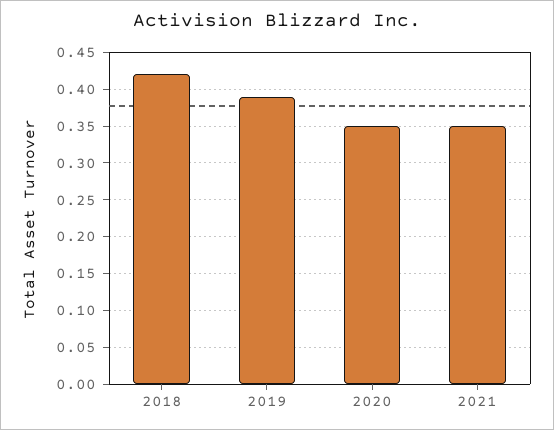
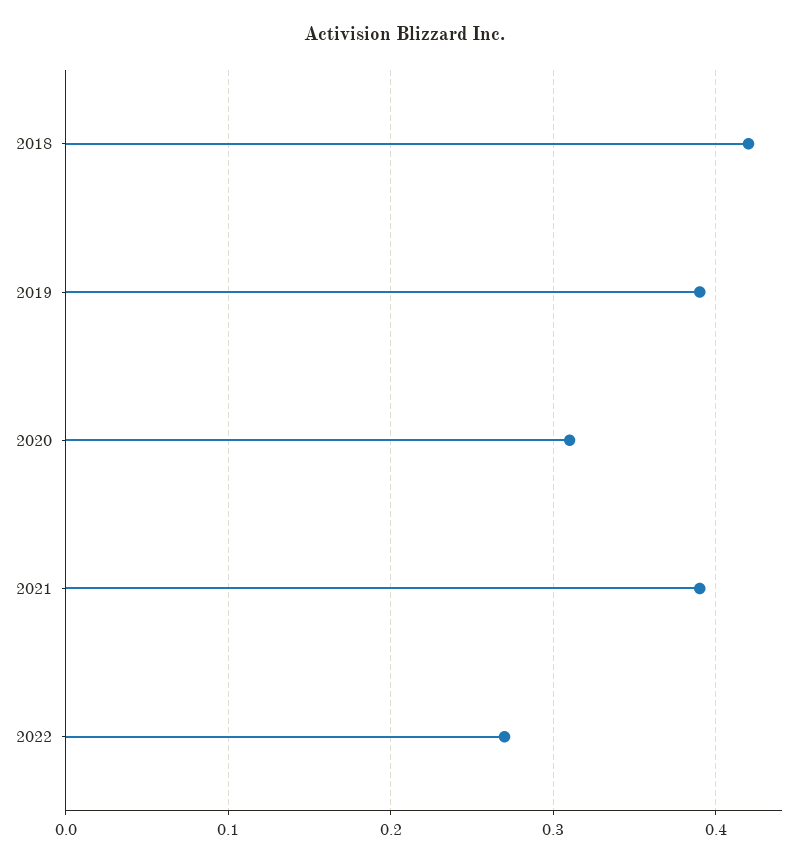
2020: 0.35 -> 0.31
2021: 0.35 -> 0.39
2022: none -> 0.27

